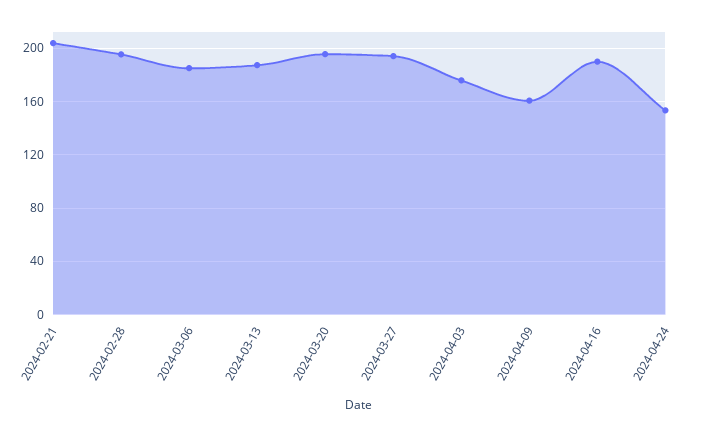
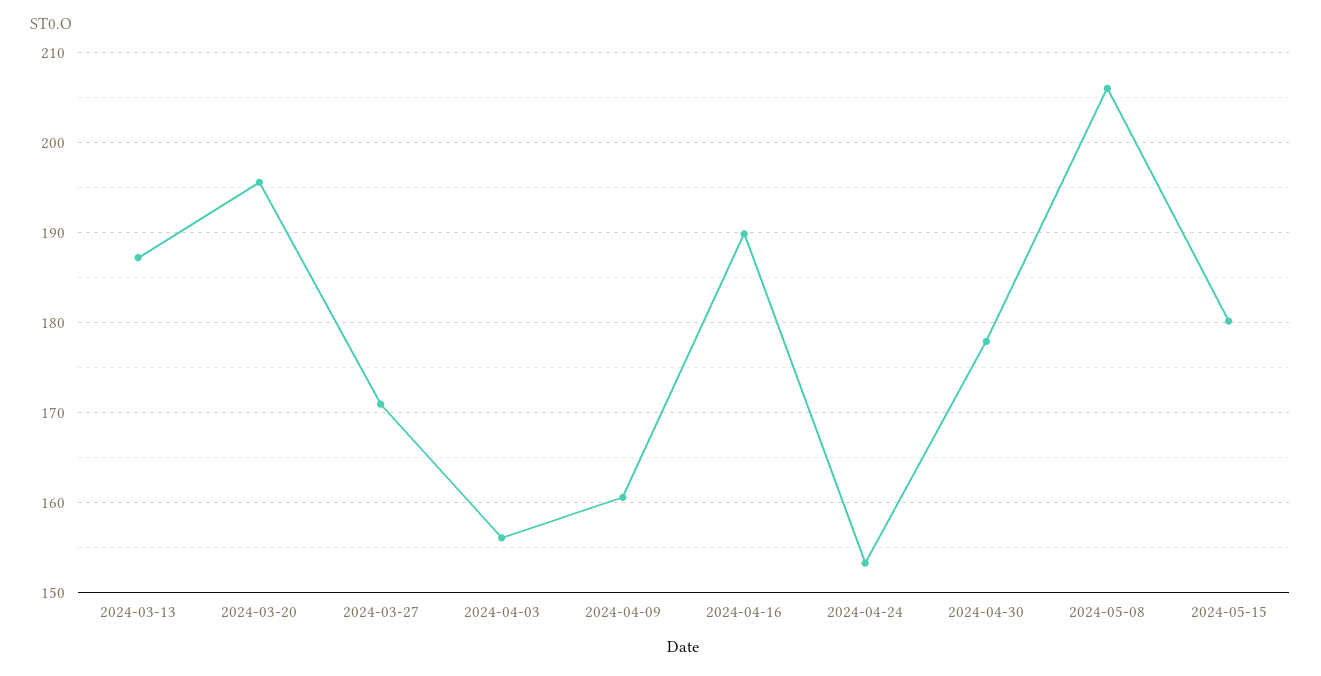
2024-02-21: 205 -> none
2024-02-28: 195 -> none
2024-03-06: 185 -> none
2024-03-27: 195 -> 171
2024-04-03: 175 -> 156
2024-04-30: none -> 178
2024-05-08: none -> 206
2024-05-15: none -> 180

